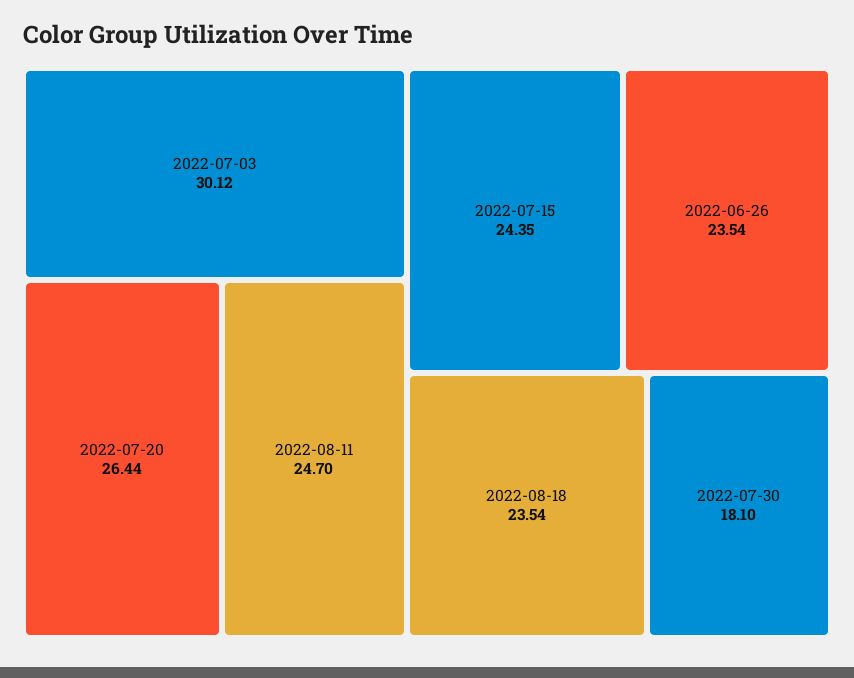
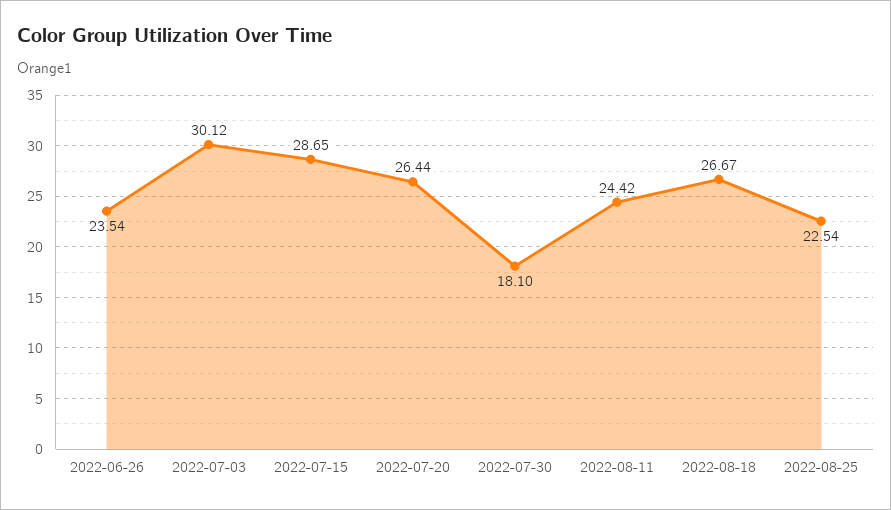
2022-08-11: 24.7 -> 24.42
2022-07-15: 24.35 -> 28.65
2022-08-18: 23.54 -> 26.67
2022-08-25: none -> 22.54

